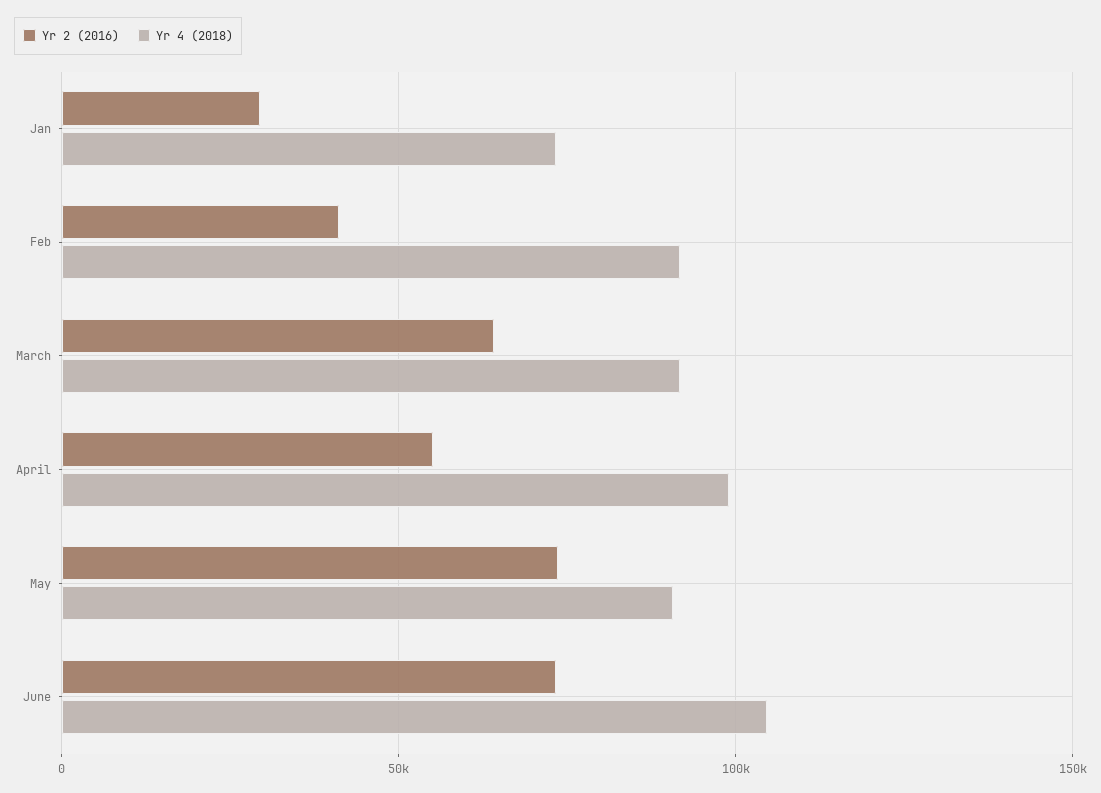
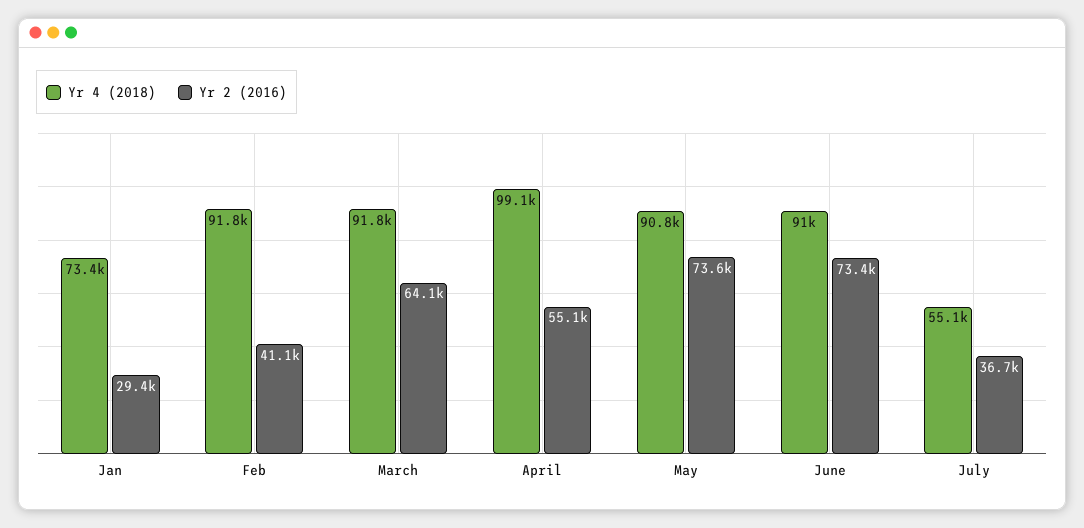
Yr 4 (2018), June: 105000 -> 91000
Yr 4 (2018), July: none -> 55100
Yr 2 (2016), July: none -> 36700

